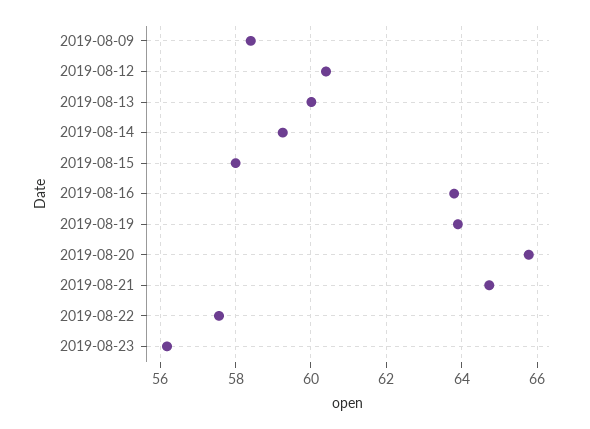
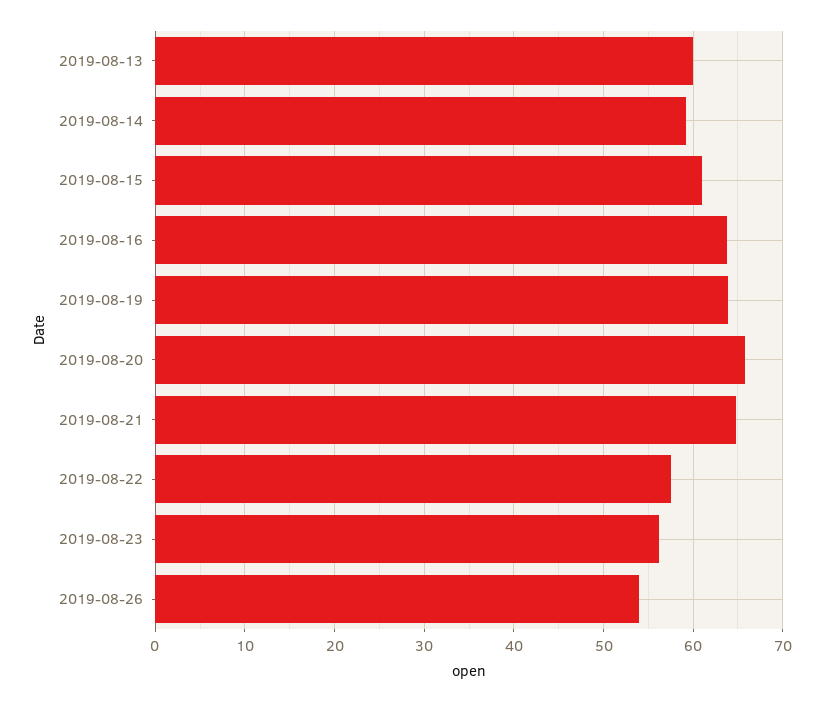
2019-08-09: 58.4 -> none
2019-08-12: 60.4 -> none
2019-08-15: 58 -> 61
2019-08-26: none -> 54

